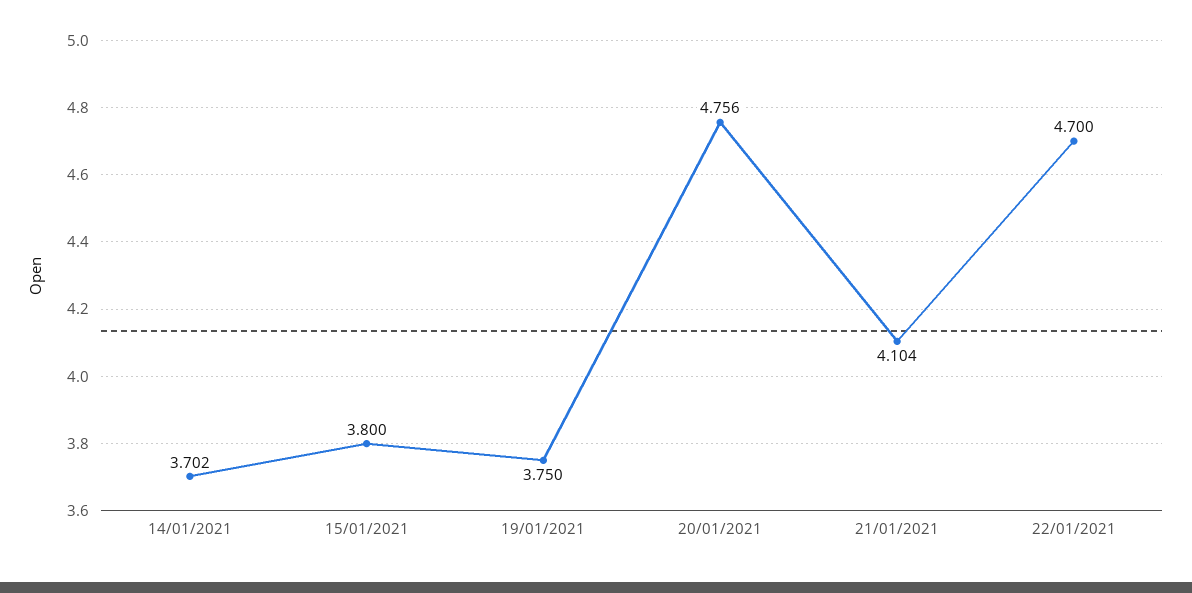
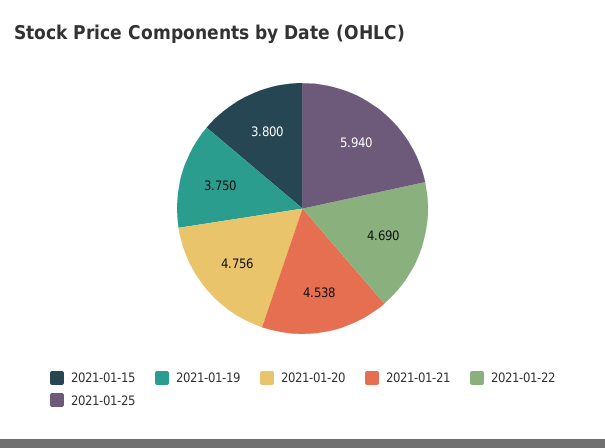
14/01/2021: 3.702 -> none
21/01/2021: 4.104 -> 4.538
22/01/2021: 4.7 -> 4.69
2021-01-25: none -> 5.94

